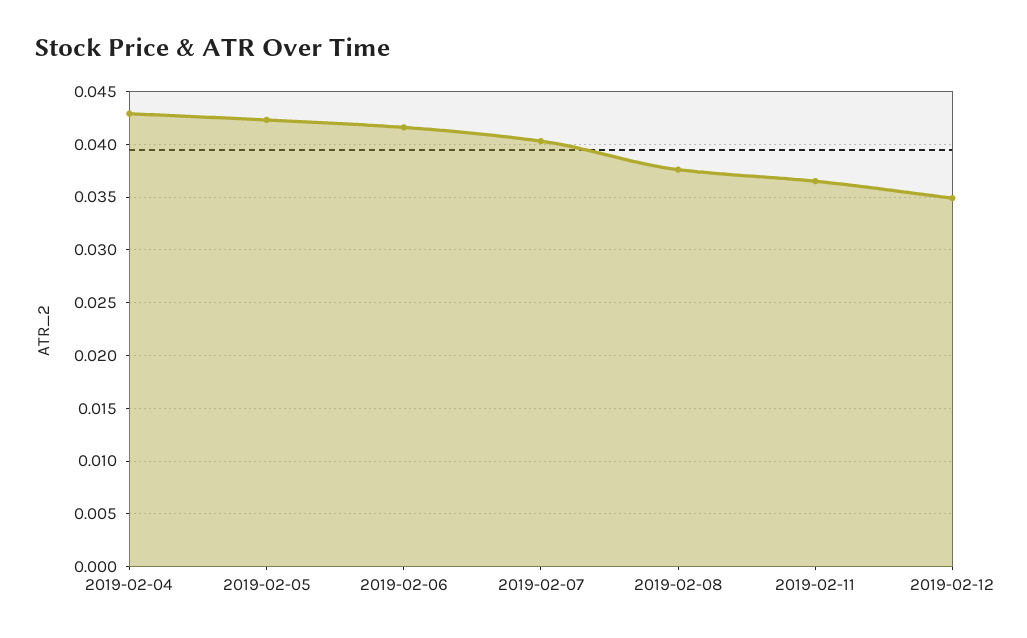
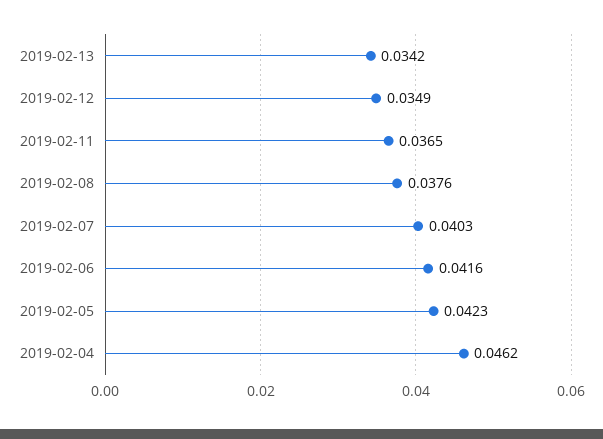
2019-02-04: 0.043 -> 0.0462
2019-02-13: none -> 0.0342

